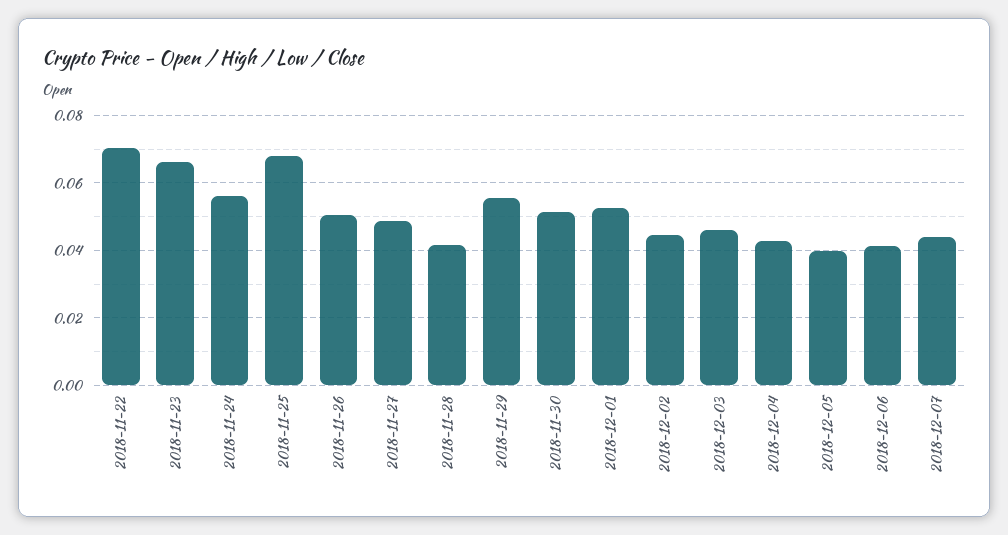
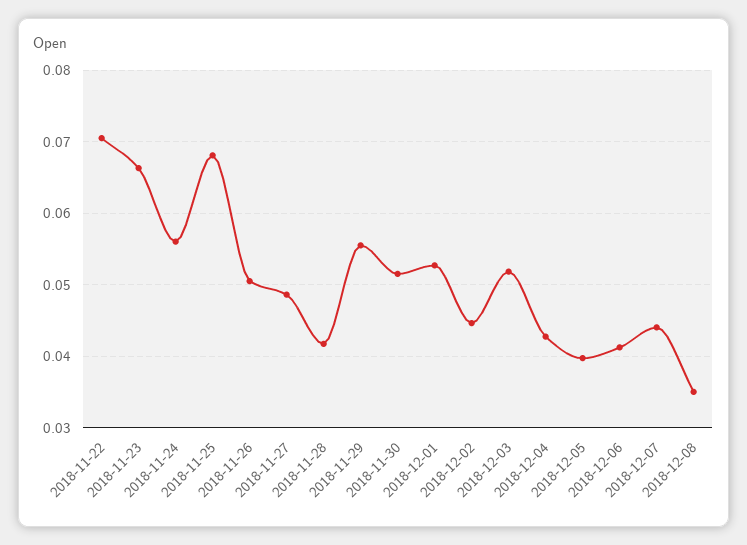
2018-12-03: 0.046 -> 0.052
2018-12-08: none -> 0.035

